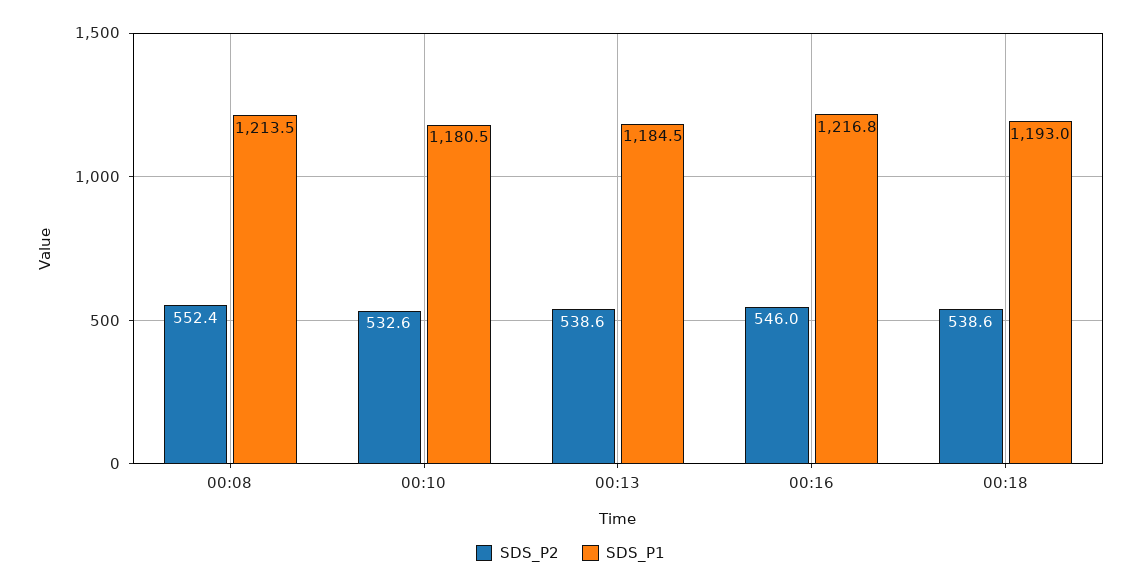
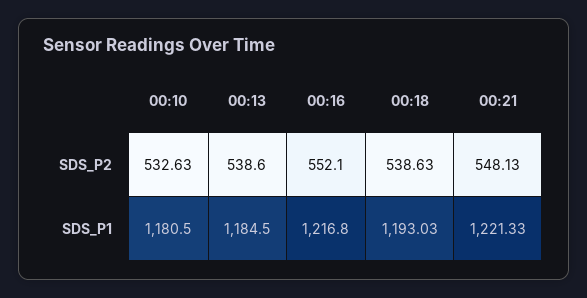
SDS_P2, 00:08: 552.4 -> none
SDS_P1, 00:08: 1213.5 -> none
SDS_P2, 00:16: 546 -> 552.1
SDS_P2, 00:21: none -> 548.13
SDS_P1, 00:21: none -> 1221.33

